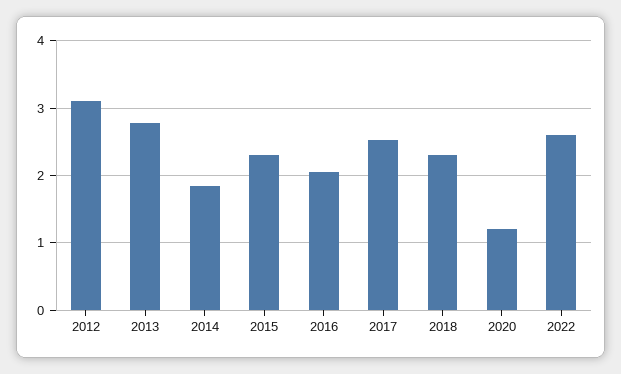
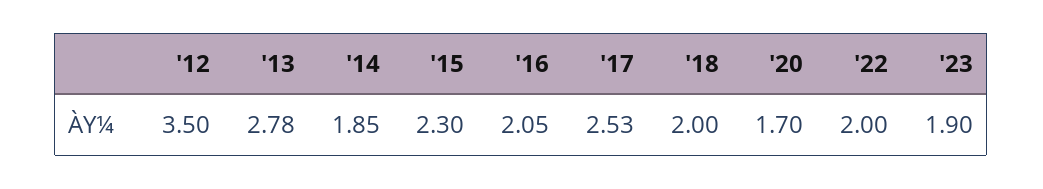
2012: 3.1 -> 3.5
2018: 2.3 -> 2
2020: 1.2 -> 1.7
2022: 2.6 -> 2
'23: none -> 1.9

